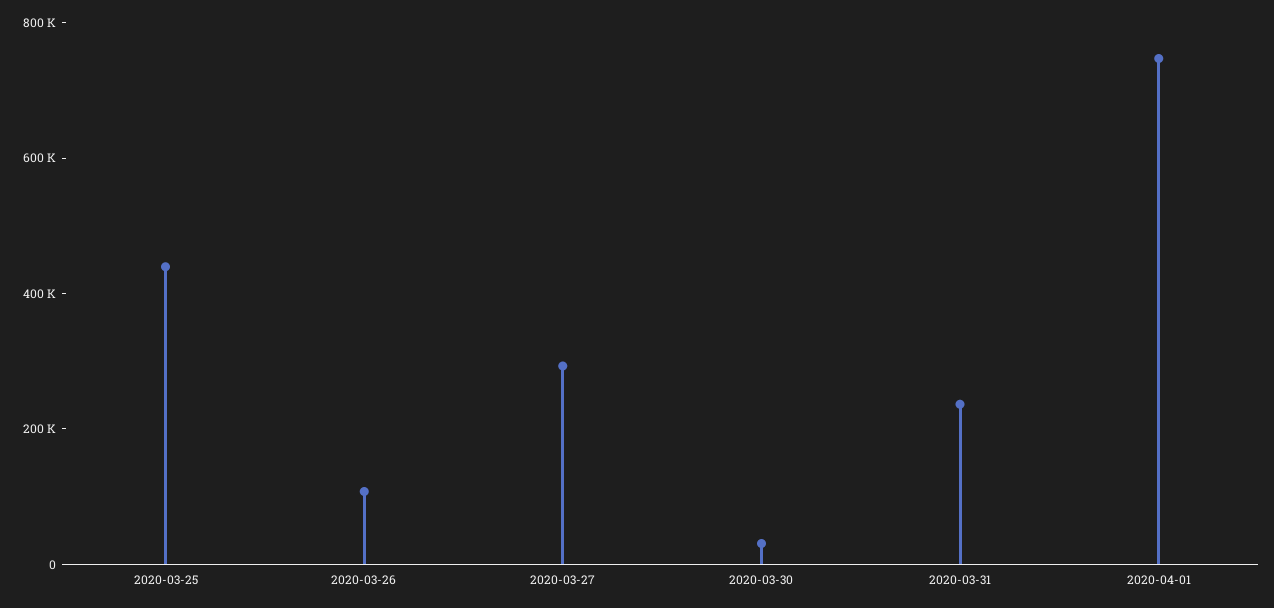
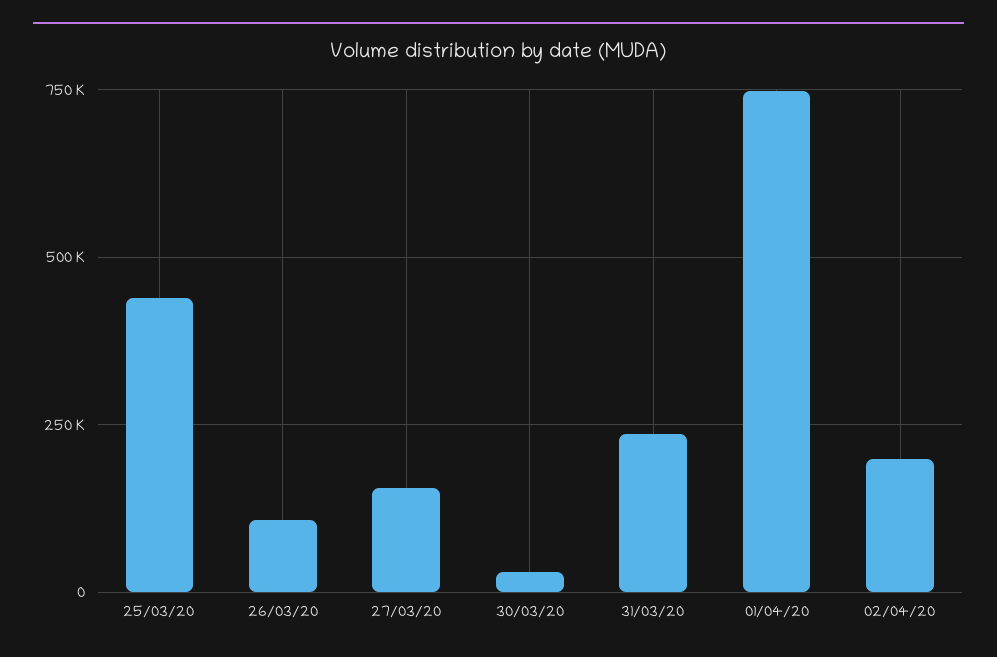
2020-03-27: 300000 -> 150000
02/04/20: none -> 200000

